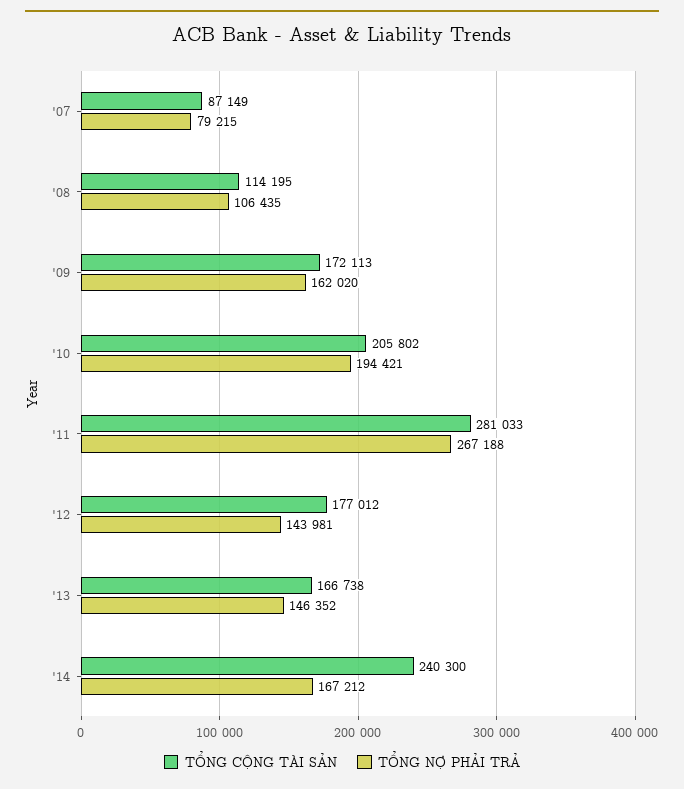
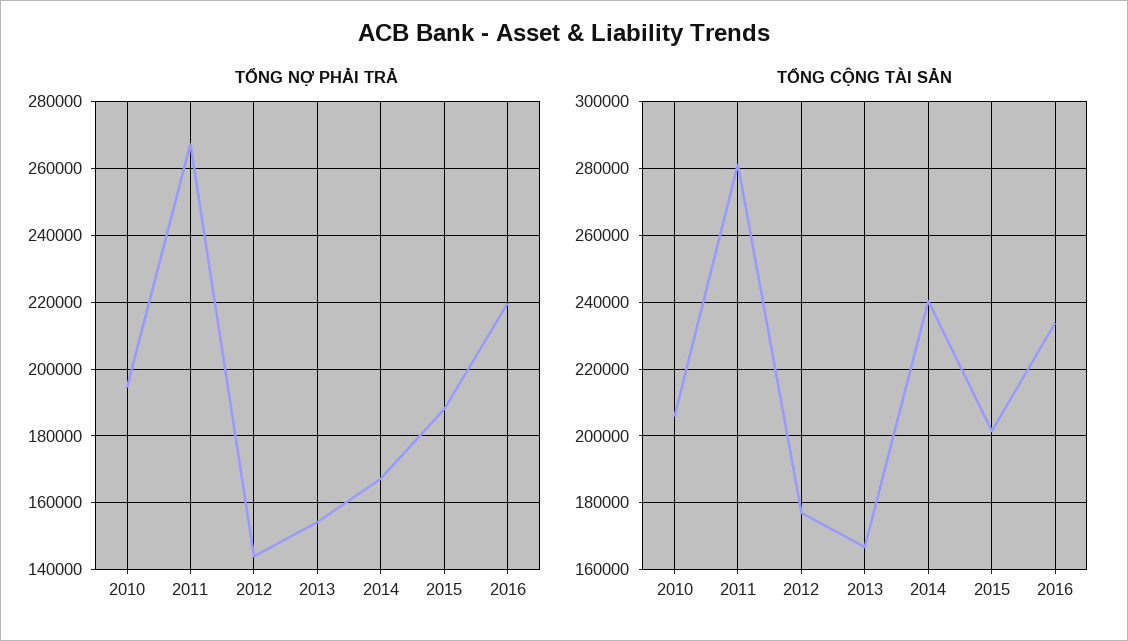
TỔNG CỘNG TÀI SẢN, '07: 87149 -> none
TỔNG NỢ PHẢI TRẢ, '07: 79215 -> none
TỔNG CỘNG TÀI SẢN, '08: 114195 -> none
TỔNG NỢ PHẢI TRẢ, '08: 106435 -> none
TỔNG CỘNG TÀI SẢN, '09: 172113 -> none
TỔNG NỢ PHẢI TRẢ, '09: 162020 -> none
TỔNG NỢ PHẢI TRẢ, '13: 146352 -> 154000
TỔNG NỢ PHẢI TRẢ, 2015: none -> 188000
TỔNG NỢ PHẢI TRẢ, 2016: none -> 220000
TỔNG CỘNG TÀI SẢN, 2015: none -> 202000
TỔNG CỘNG TÀI SẢN, 2016: none -> 234000

